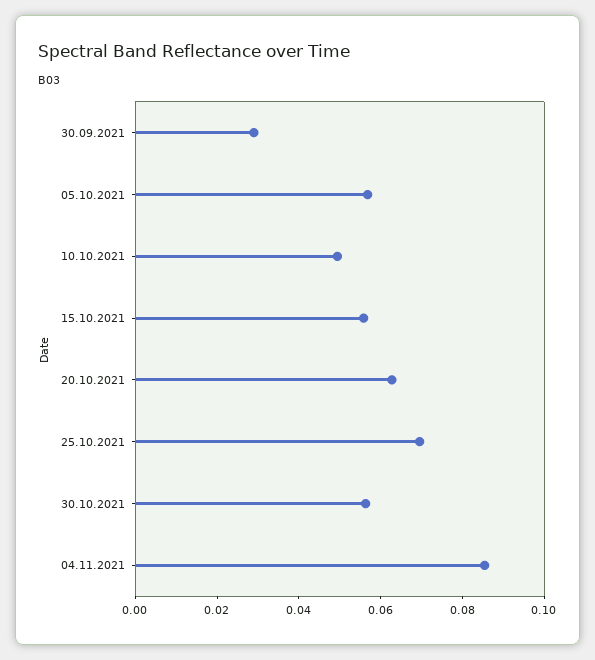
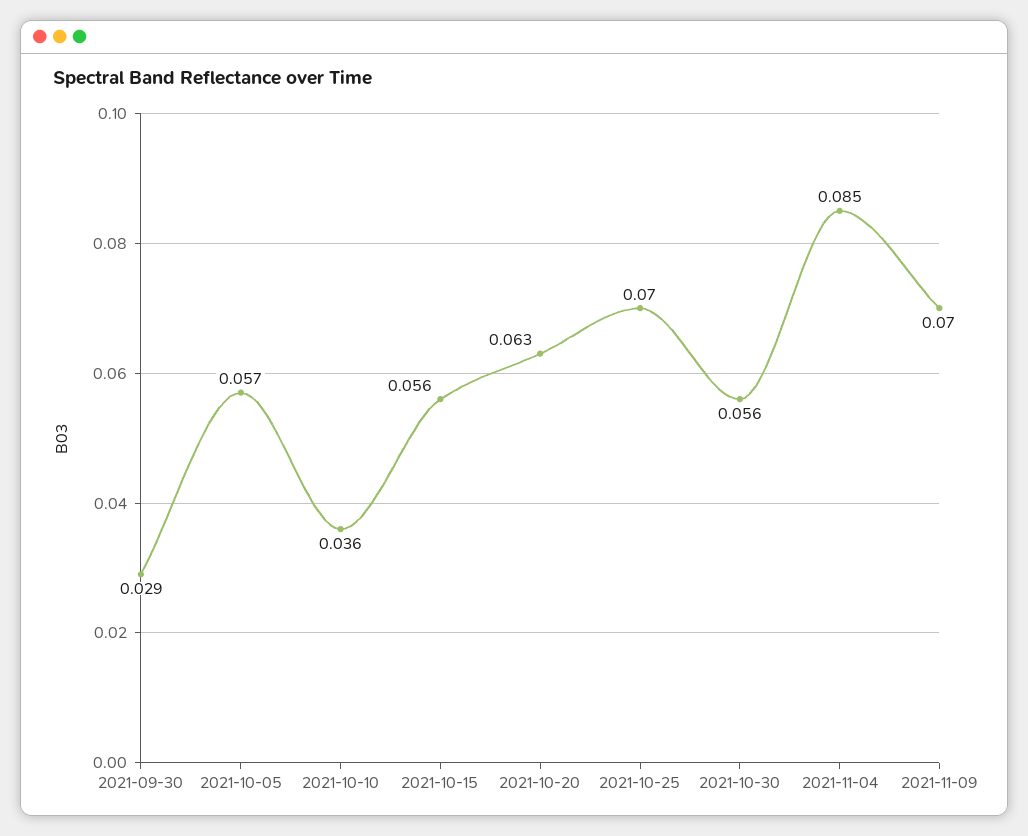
10.10.2021: 0.05 -> 0.036
2021-11-09: none -> 0.07

